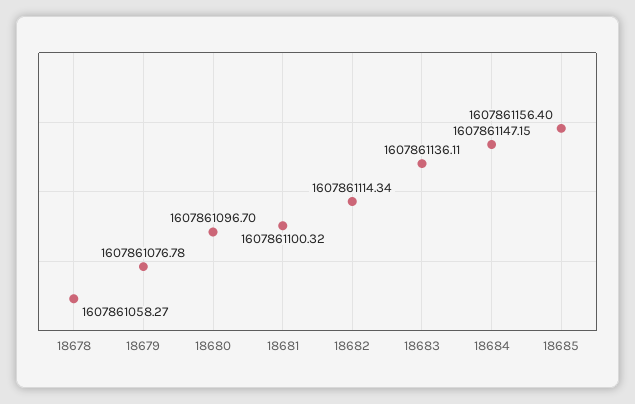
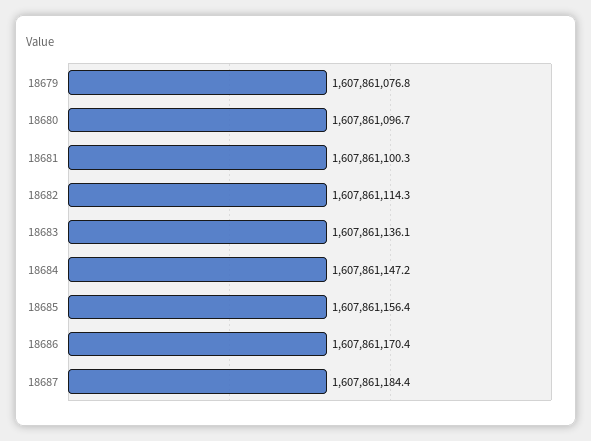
18678: 1607861058.27 -> none
18686: none -> 1607861170.4
18687: none -> 1607861184.4

